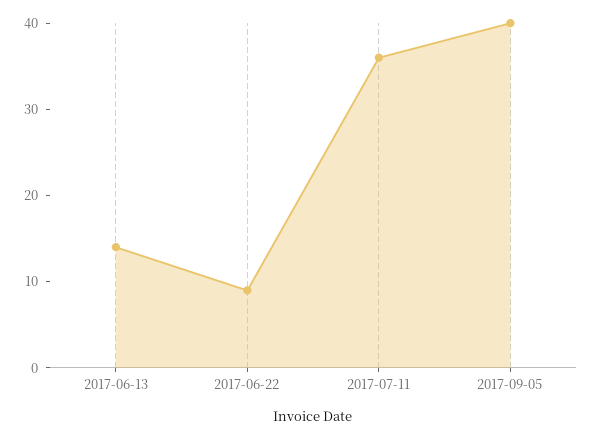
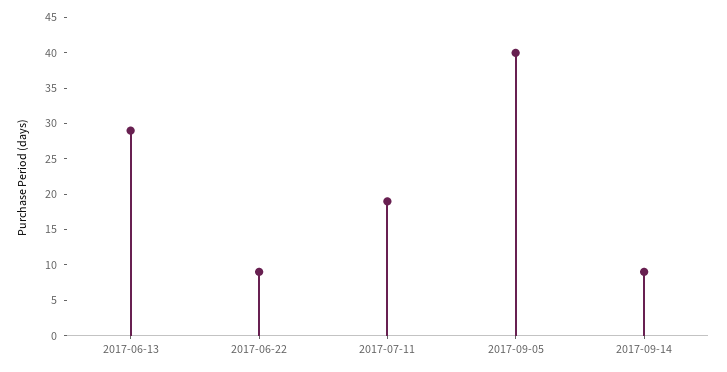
2017-06-13: 14 -> 30
2017-07-11: 36 -> 20
2017-09-14: none -> 10

